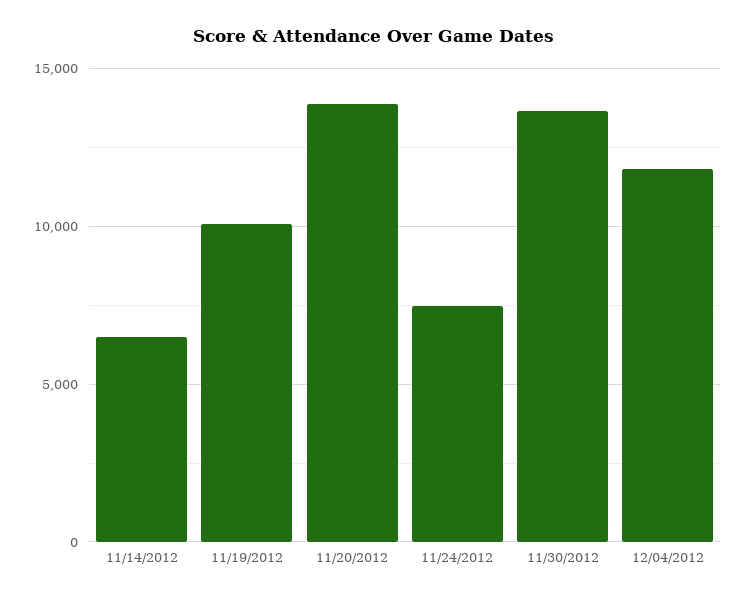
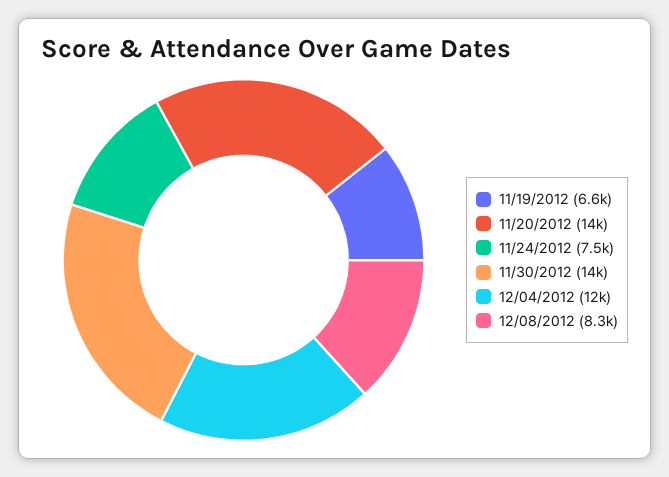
11/14/2012: 6500 -> none
11/19/2012: 10000 -> 6600
12/08/2012: none -> 8300

